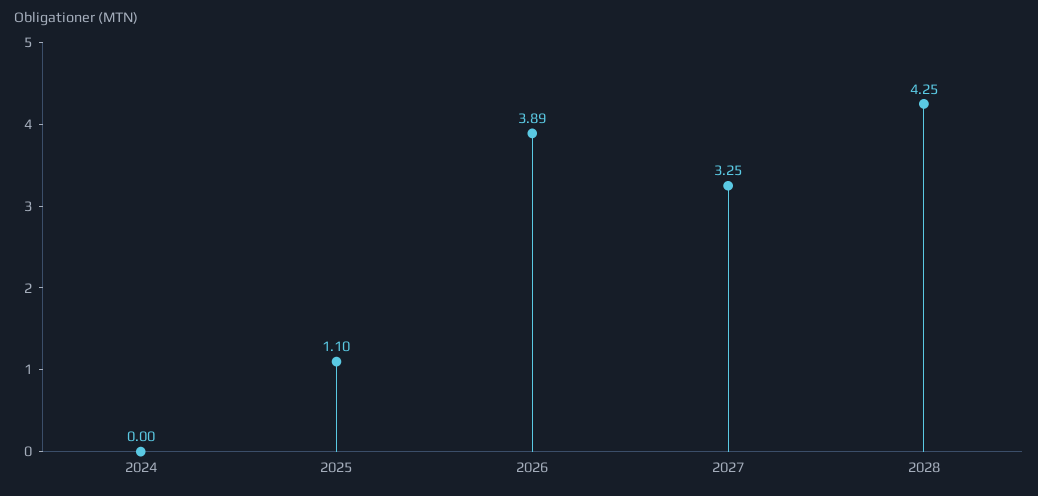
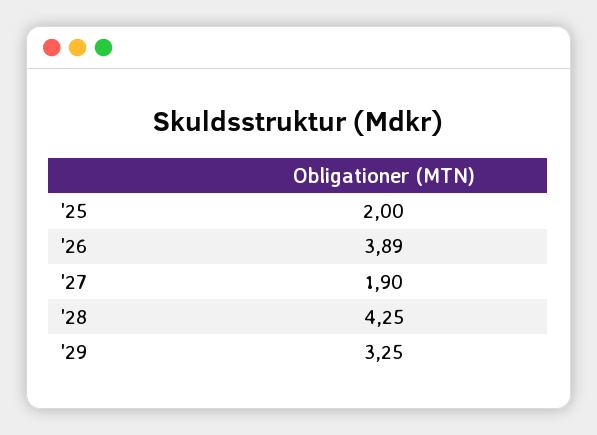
2024: 0 -> none
2025: 1.1 -> 2
2027: 3.25 -> 1.9
'29: none -> 3.25

